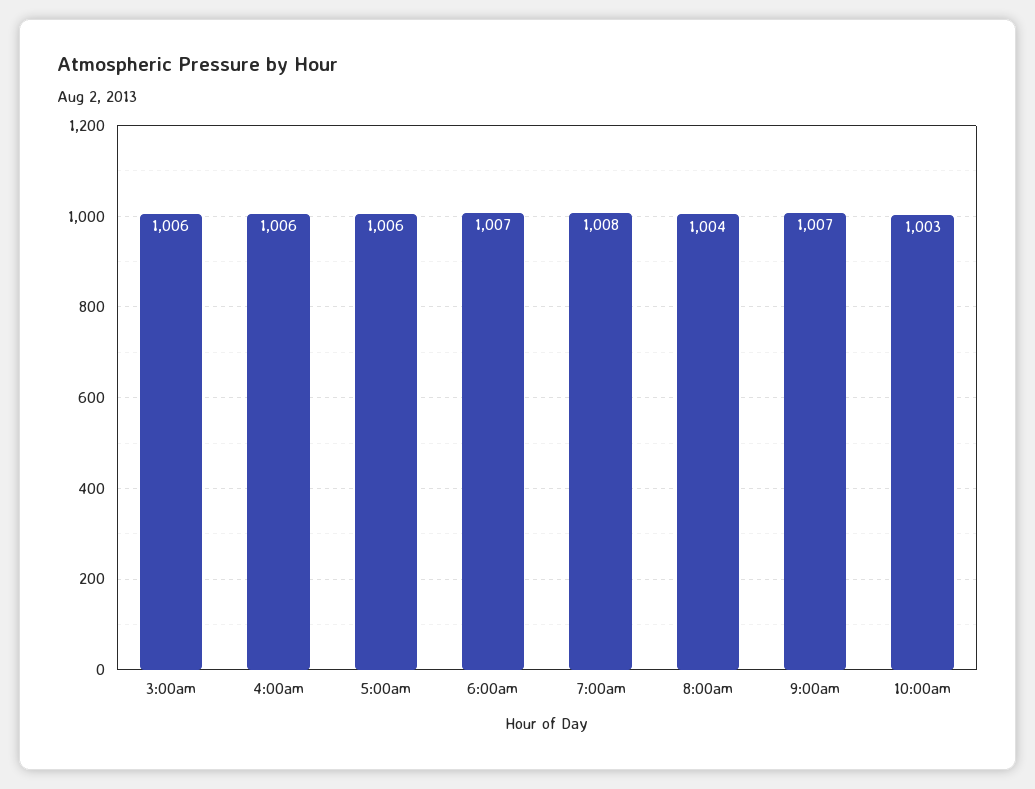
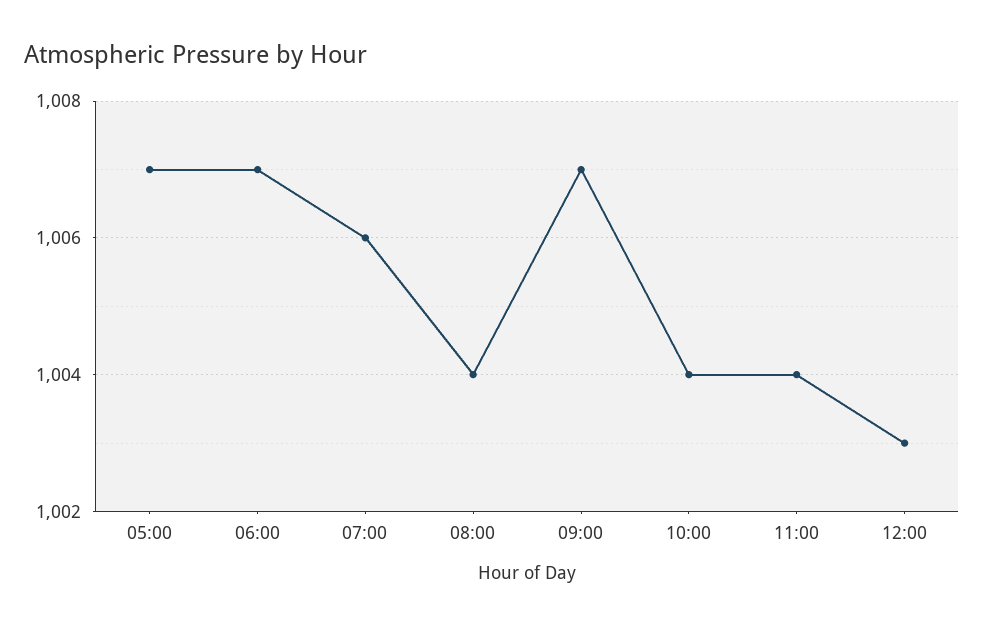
3:00am: 1006 -> none
4:00am: 1006 -> none
5:00am: 1006 -> 1007
7:00am: 1008 -> 1006
10:00am: 1003 -> 1004
11:00: none -> 1004
12:00: none -> 1003

